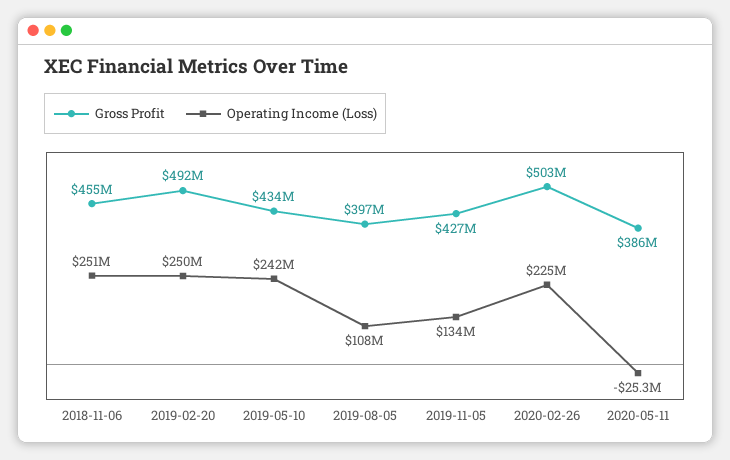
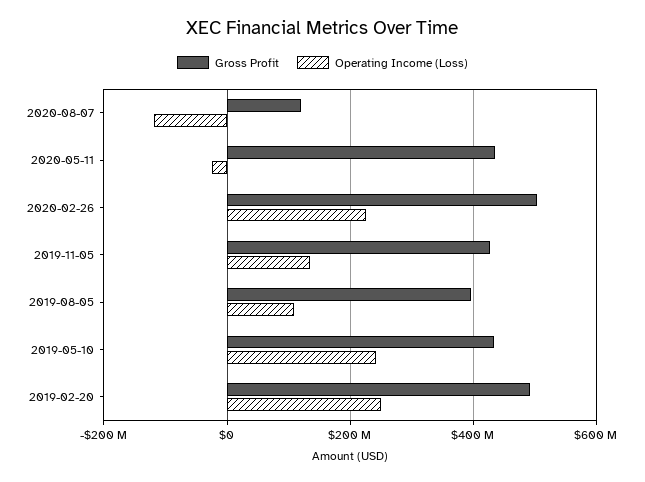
Gross Profit, 2018-11-06: 455000000 -> none
Operating Income (Loss), 2018-11-06: 251000000 -> none
Gross Profit, 2020-05-11: 386000000 -> 440000000
Gross Profit, 2020-08-07: none -> 120000000
Operating Income (Loss), 2020-08-07: none -> -120000000

